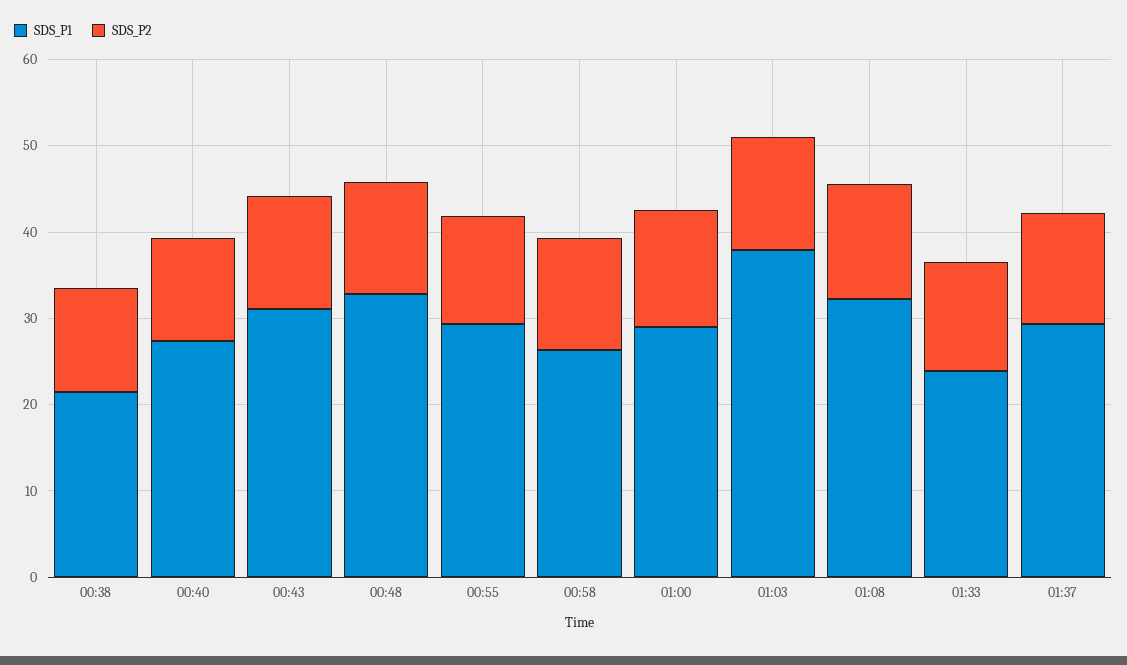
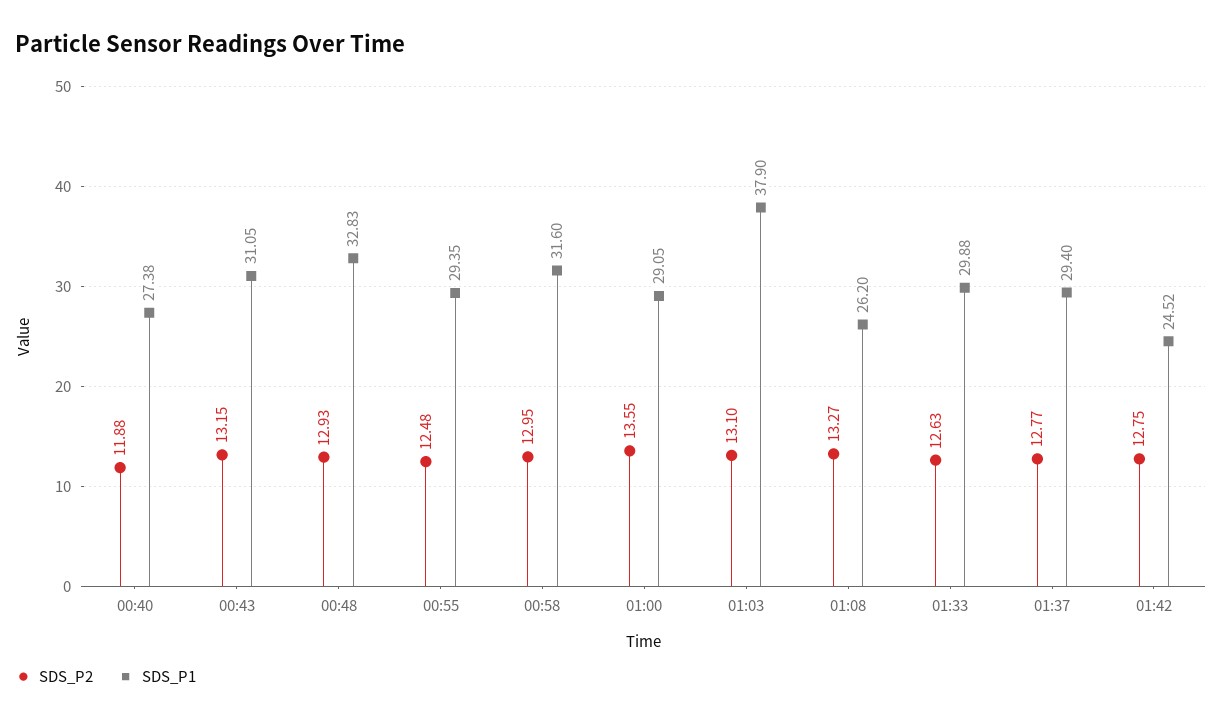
SDS_P1, 00:38: 22 -> none
SDS_P2, 00:38: 12 -> none
SDS_P1, 00:58: 26 -> 31.6
SDS_P1, 01:08: 32 -> 26.2
SDS_P1, 01:33: 24 -> 29.88
SDS_P2, 01:42: none -> 12.75
SDS_P1, 01:42: none -> 24.52

